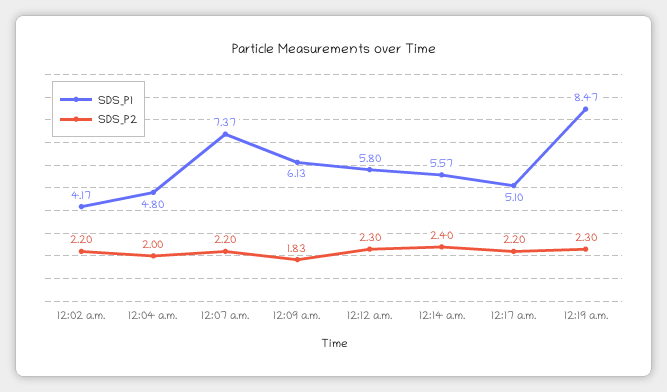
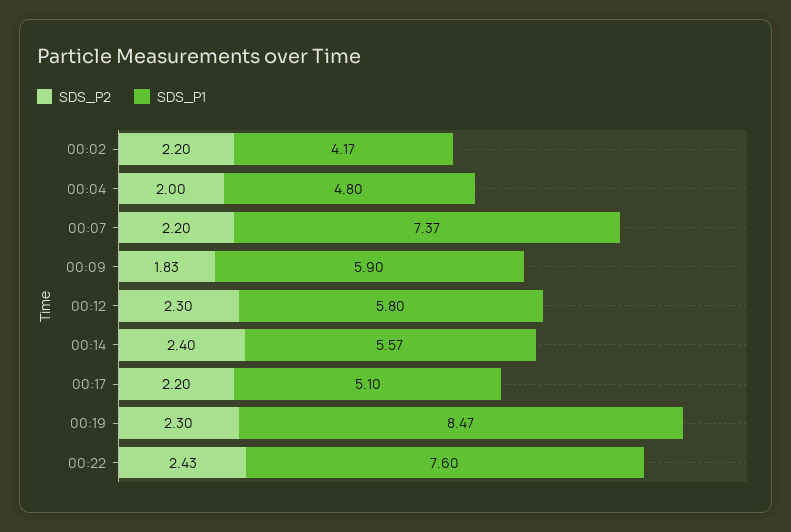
SDS_P1, 12:09 a.m.: 6.13 -> 5.9
SDS_P2, 00:22: none -> 2.43
SDS_P1, 00:22: none -> 7.6

